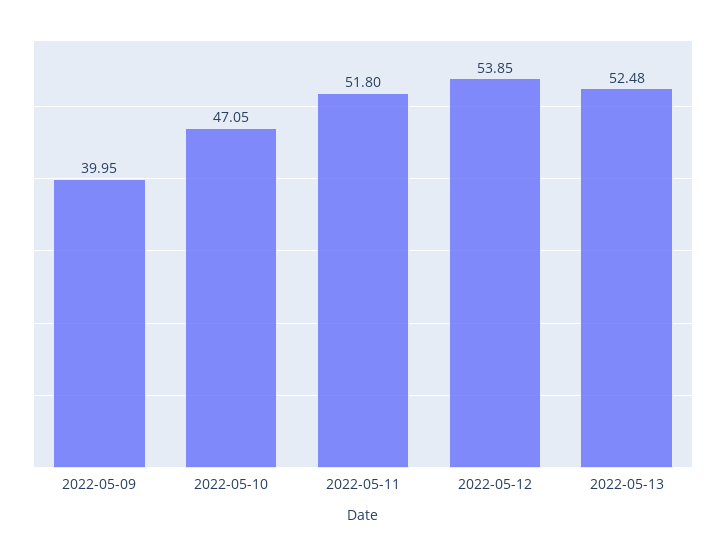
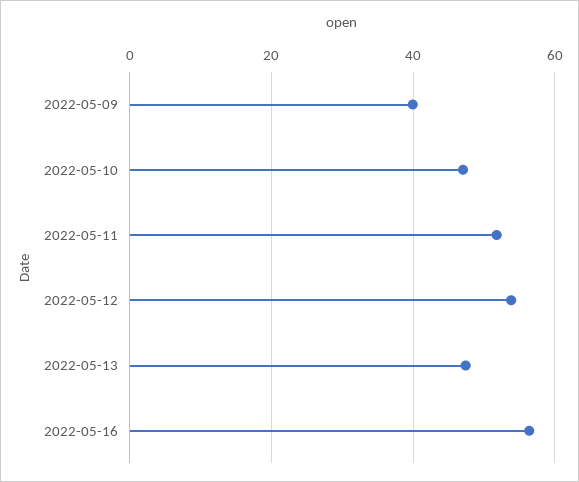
2022-05-13: 52.48 -> 48
2022-05-16: none -> 56

